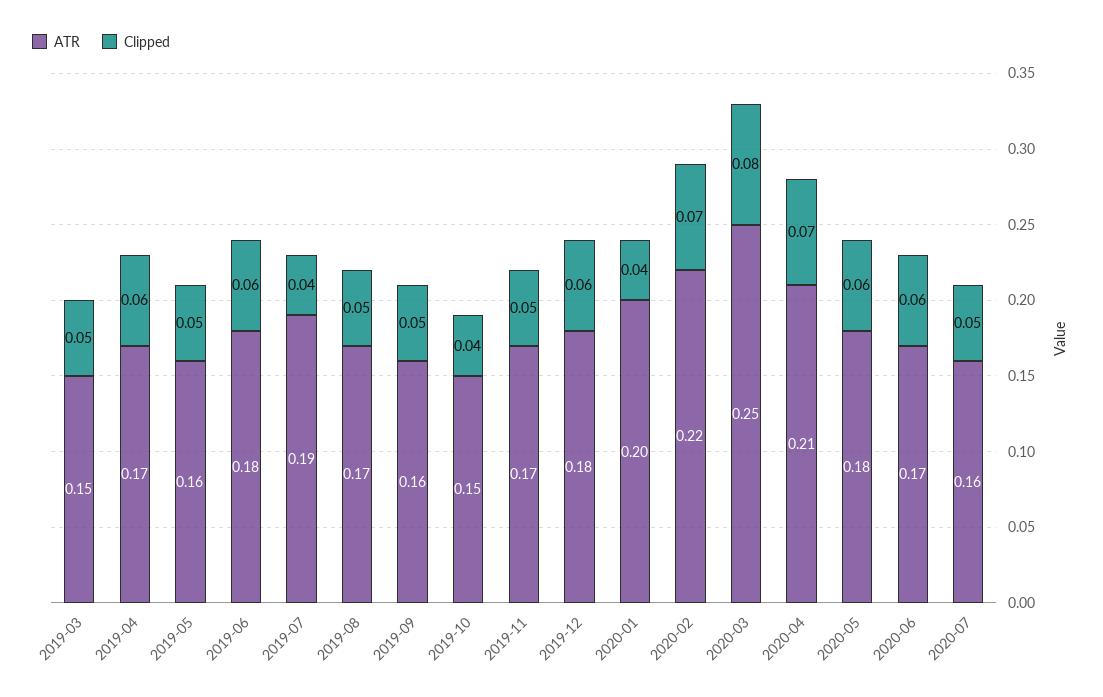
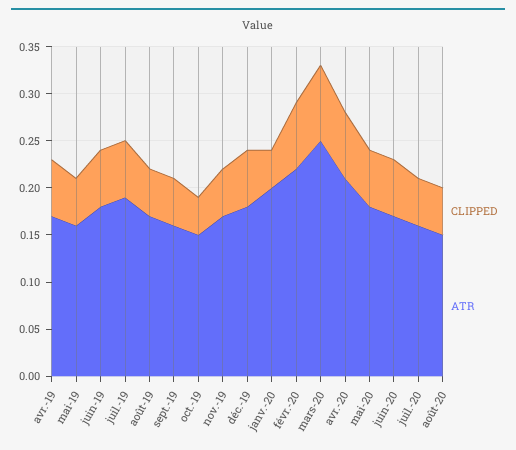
ATR, 2019-03: 0.15 -> none
Clipped, 2019-03: 0.05 -> none
Clipped, 2019-07: 0.04 -> 0.06
Clipped, août-20: none -> 0.05
ATR, août-20: none -> 0.15

